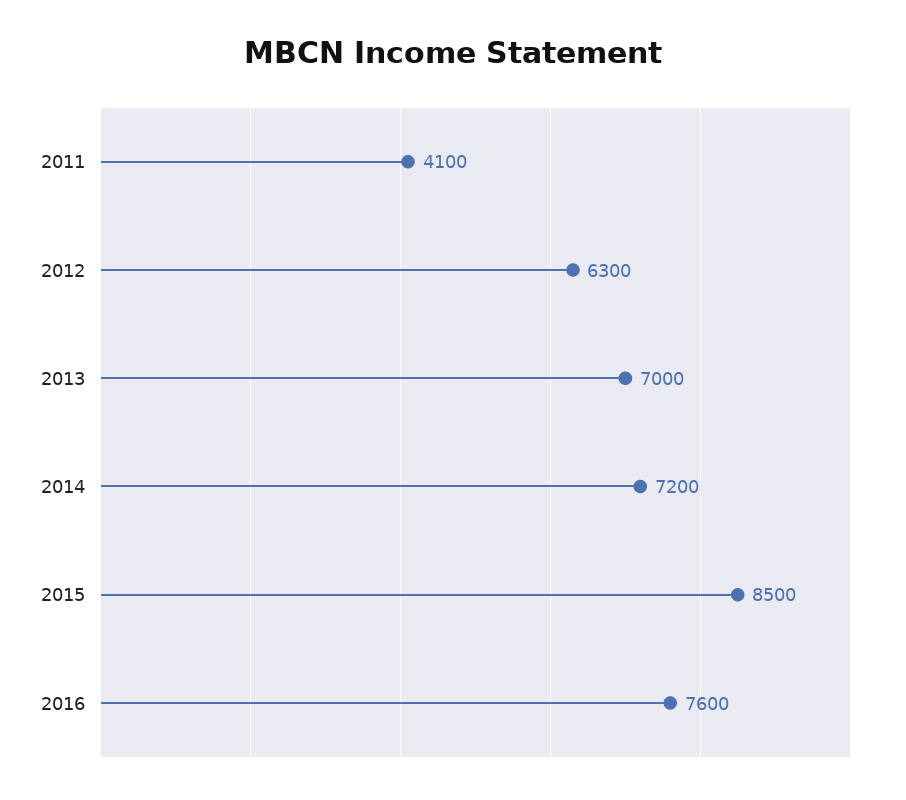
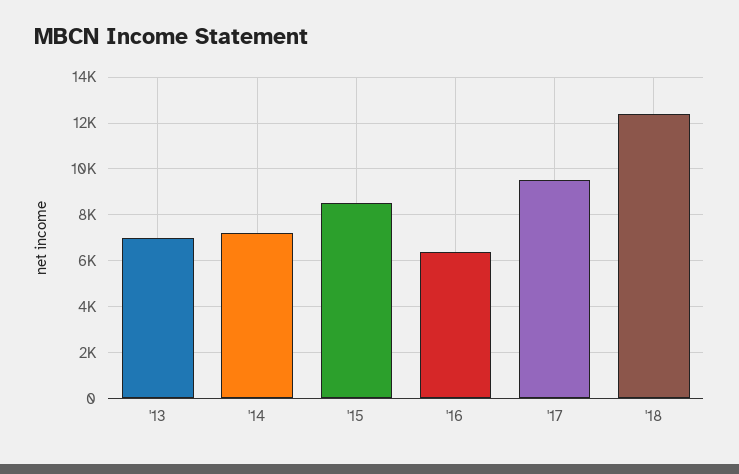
2011: 4100 -> none
2012: 6300 -> none
2016: 7600 -> 6500
'17: none -> 9500
'18: none -> 12500

